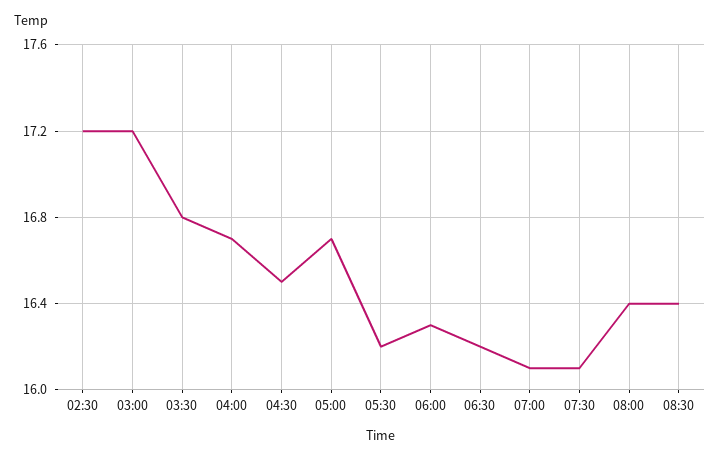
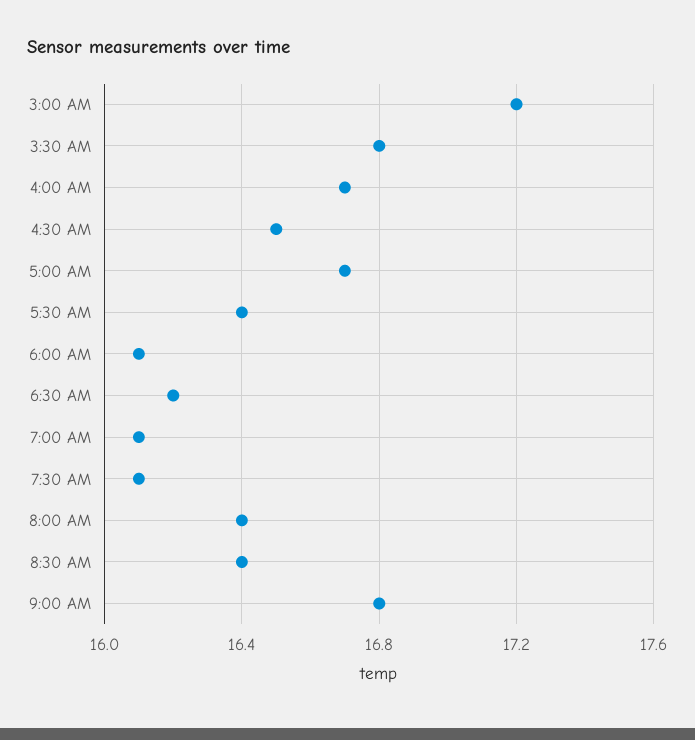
02:30: 17.2 -> none
05:30: 16.2 -> 16.4
06:00: 16.3 -> 16.1
9:00 AM: none -> 16.8

